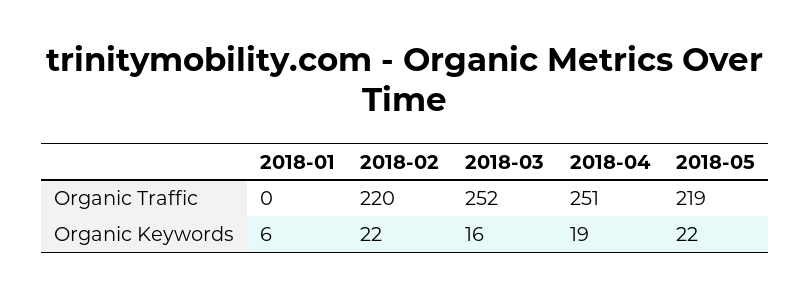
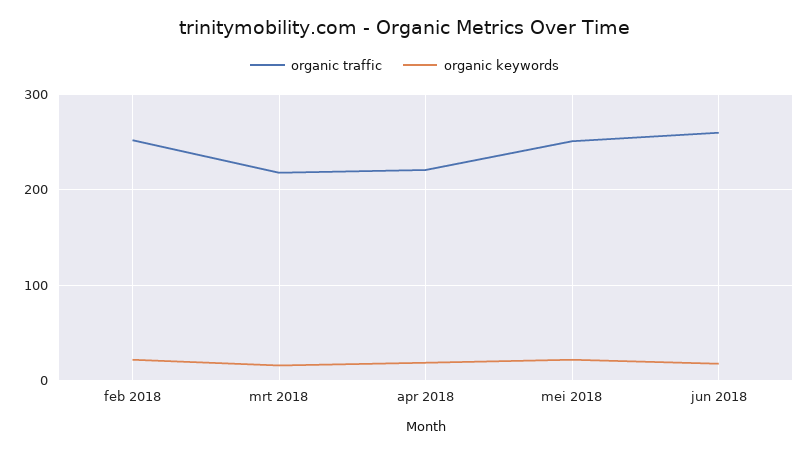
Organic Traffic, 2018-01: 0 -> none
Organic Traffic, 2018-02: 220 -> 250
Organic Traffic, 2018-03: 252 -> 220
Organic Traffic, 2018-04: 251 -> 220
Organic Traffic, 2018-05: 219 -> 250
Organic Keywords, 2018-01: 6 -> none
Organic Traffic, jun 2018: none -> 260
Organic Keywords, jun 2018: none -> 20

